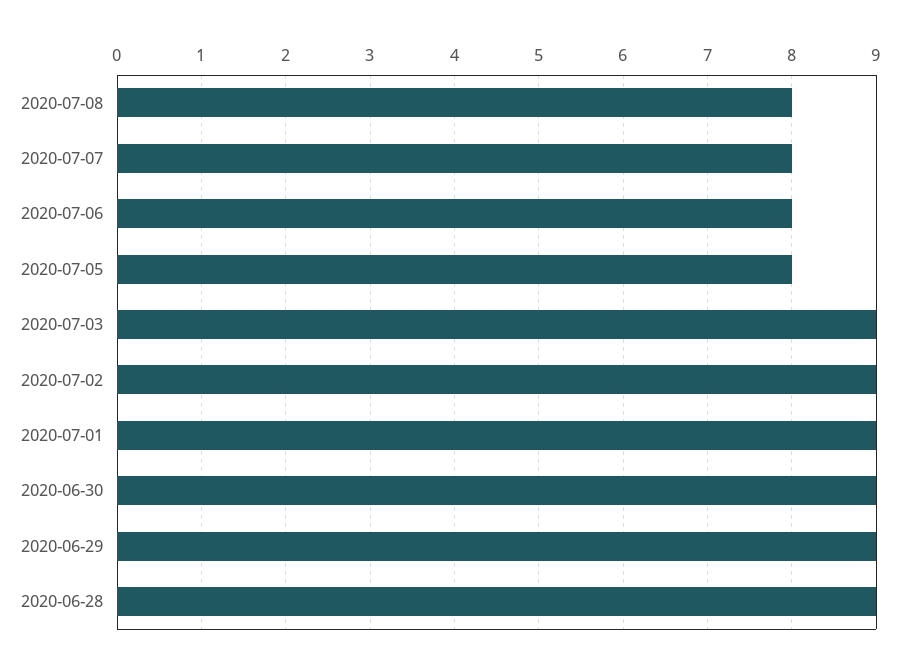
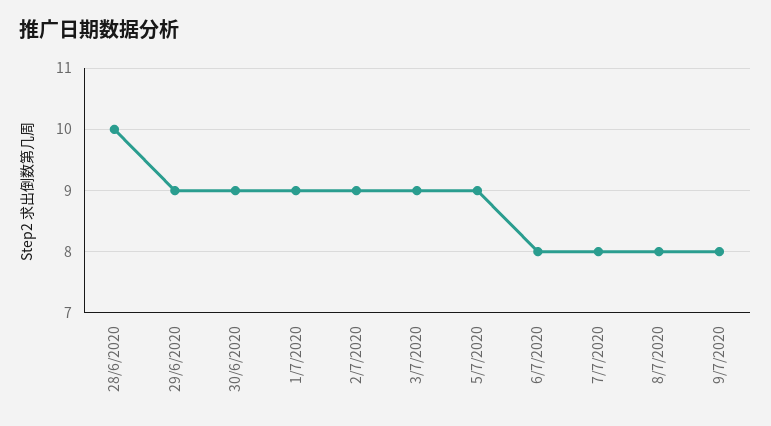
2020-07-05: 8 -> 9
2020-06-28: 9 -> 10
9/7/2020: none -> 8

